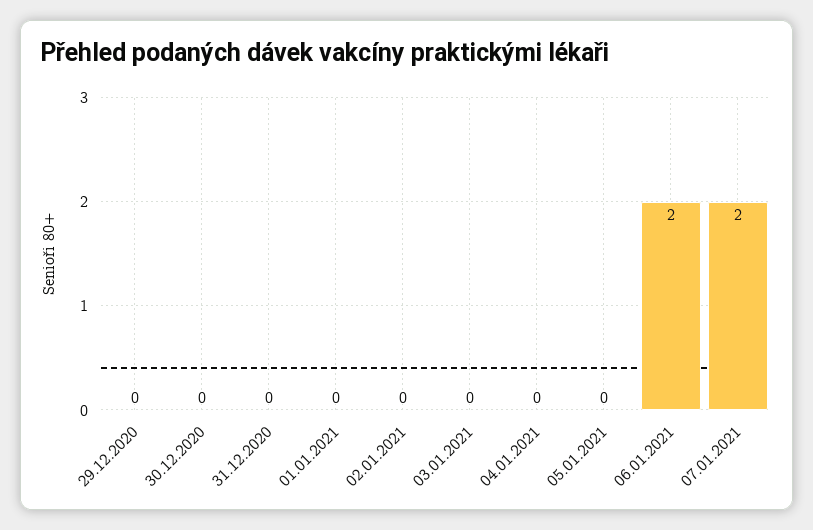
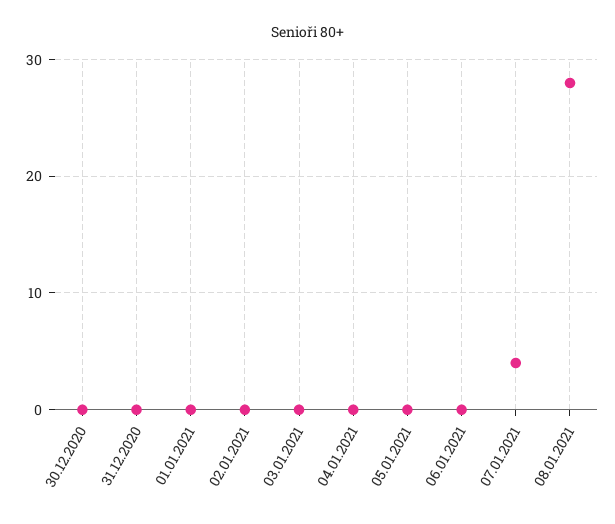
29.12.2020: 0 -> none
06.01.2021: 2 -> 0
07.01.2021: 2 -> 4
08.01.2021: none -> 28

